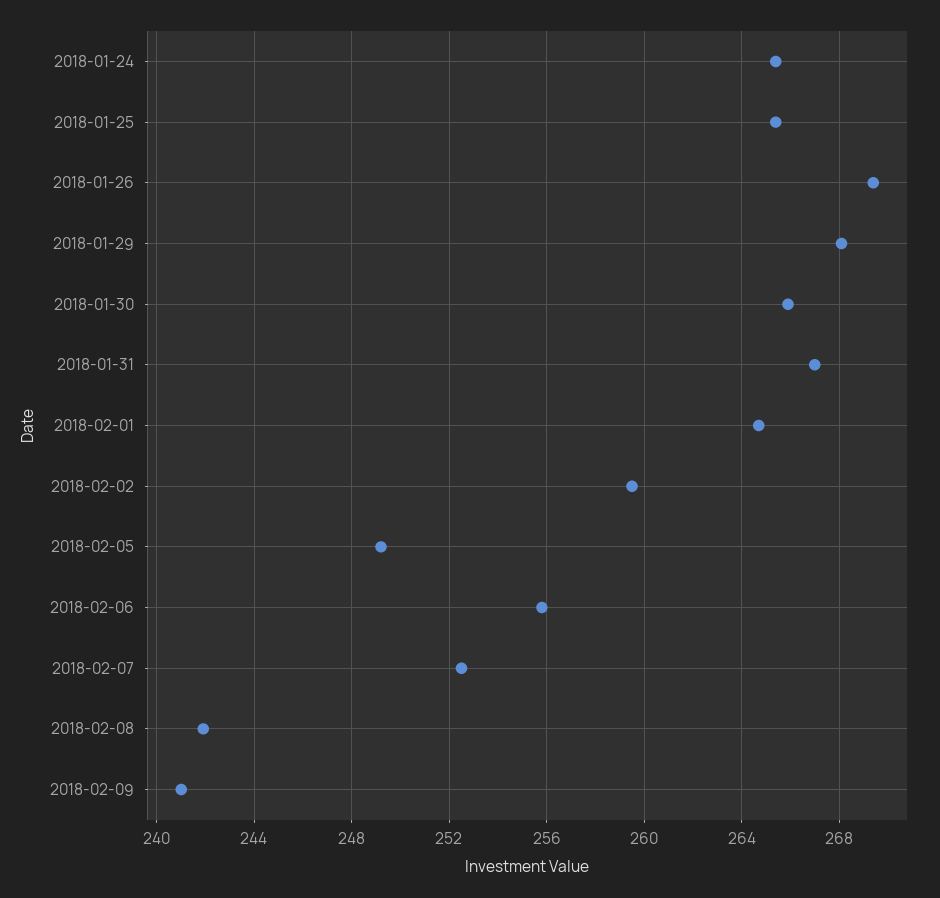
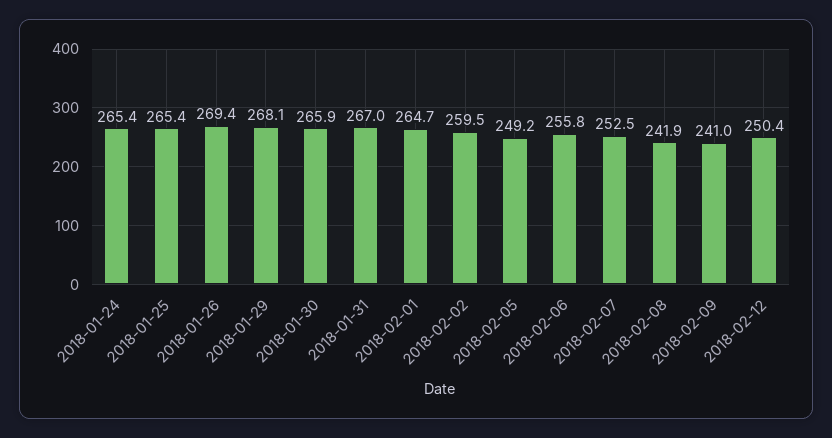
2018-02-12: none -> 250.4

